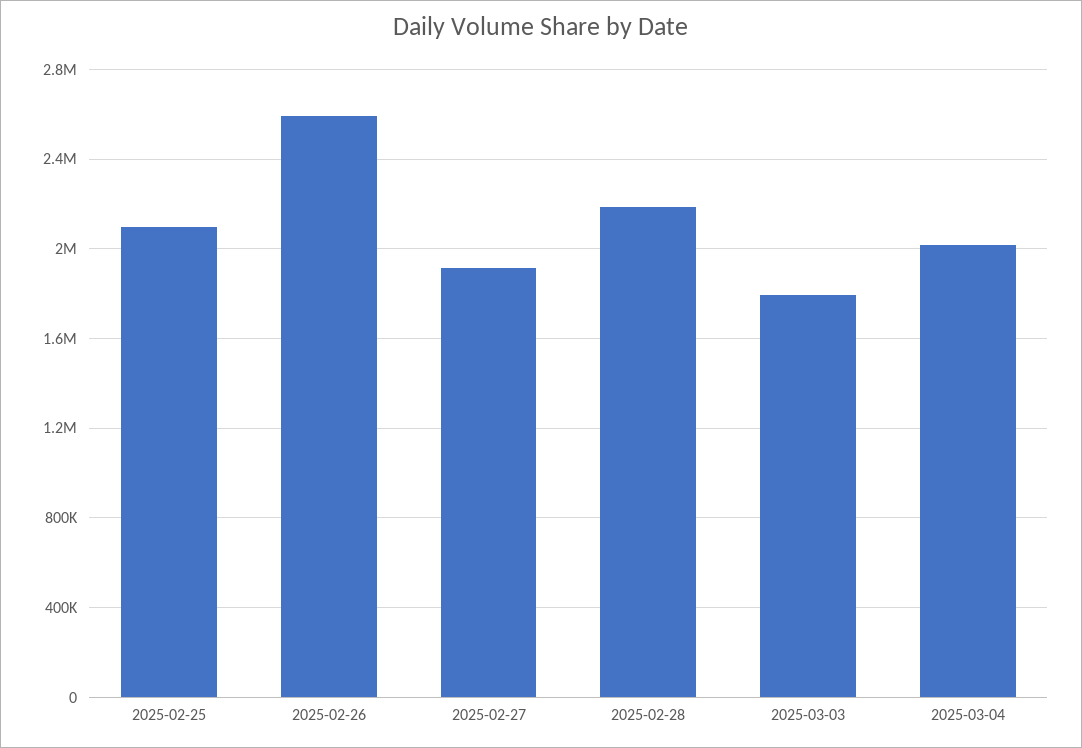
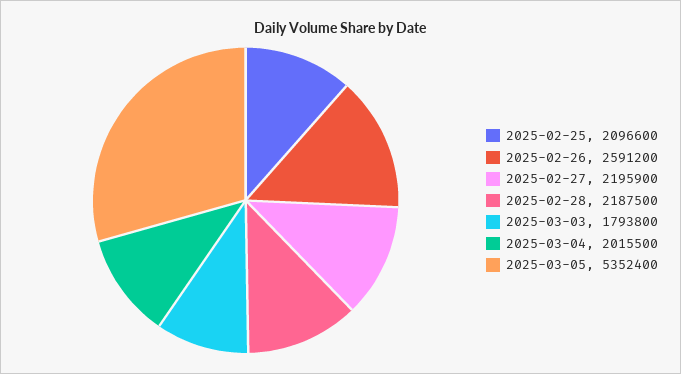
2025-02-27: 1900000 -> 2195900
2025-03-05: none -> 5352400

